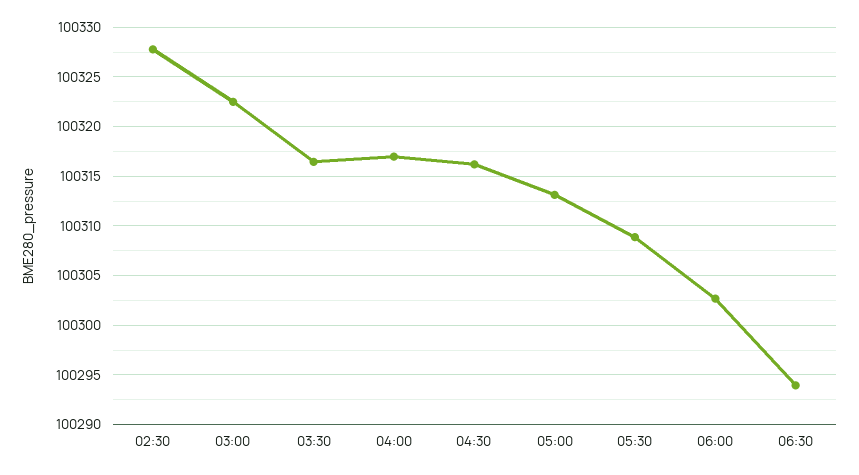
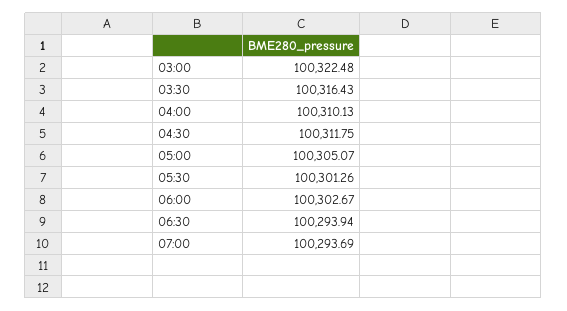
02:30: 100328 -> none
04:00: 100317 -> 100310.13
04:30: 100316 -> 100311.75
05:00: 100313 -> 100305.07
05:30: 100309 -> 100301.26
07:00: none -> 100293.69

